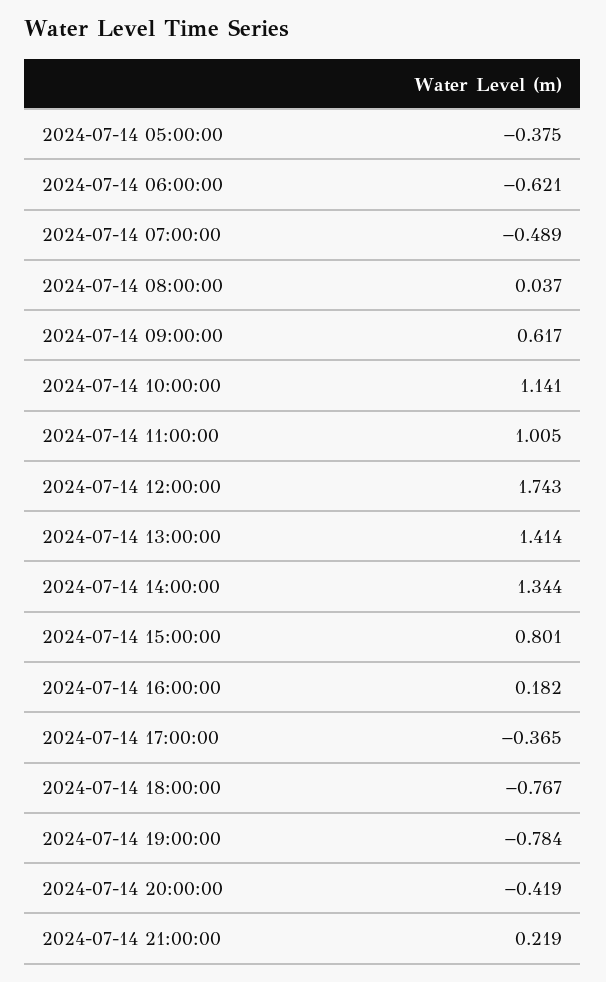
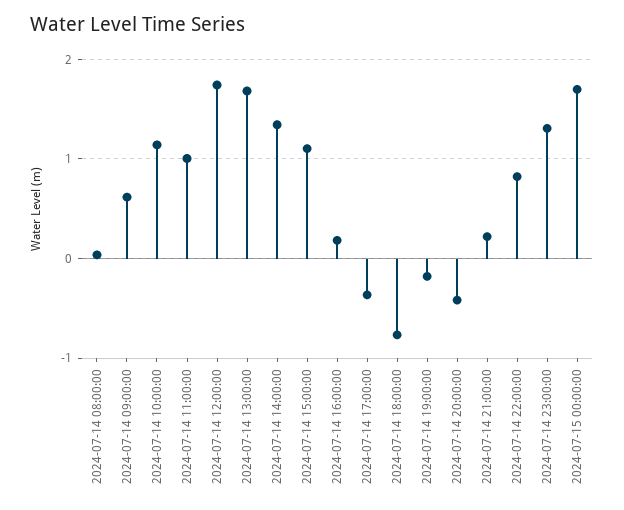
2024-07-14 05:00:00: -0.375 -> none
2024-07-14 06:00:00: -0.621 -> none
2024-07-14 07:00:00: -0.489 -> none
2024-07-14 13:00:00: 1.414 -> 1.7
2024-07-14 15:00:00: 0.801 -> 1.1
2024-07-14 19:00:00: -0.784 -> -0.2
2024-07-14 22:00:00: none -> 0.8
2024-07-14 23:00:00: none -> 1.3
2024-07-15 00:00:00: none -> 1.7

